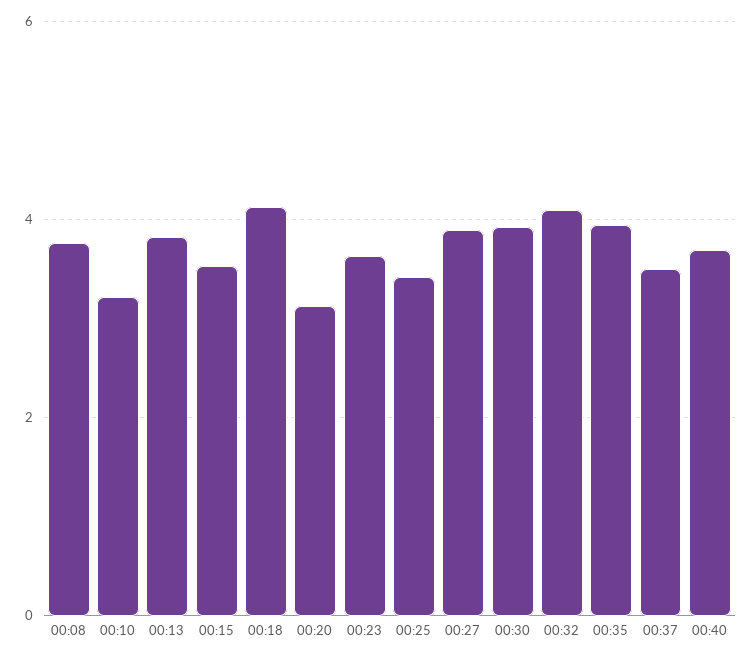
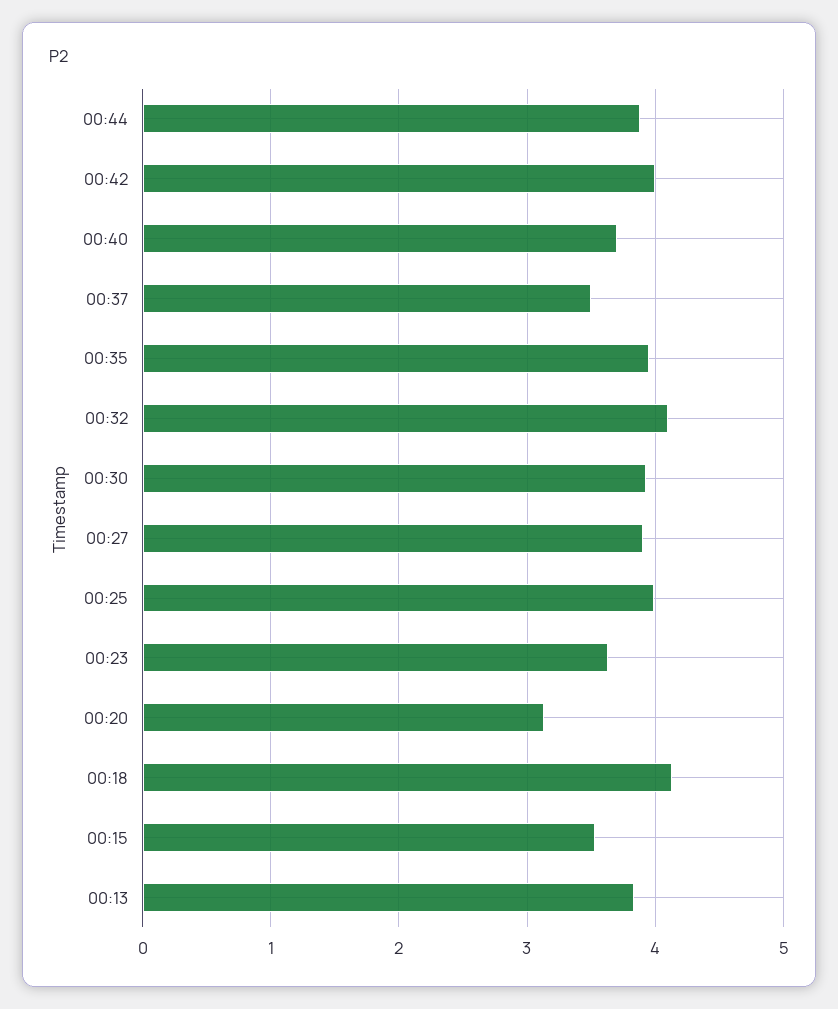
00:08: 3.8 -> none
00:10: 3.2 -> none
00:25: 3.4 -> 4
00:44: none -> 3.9
00:42: none -> 4

